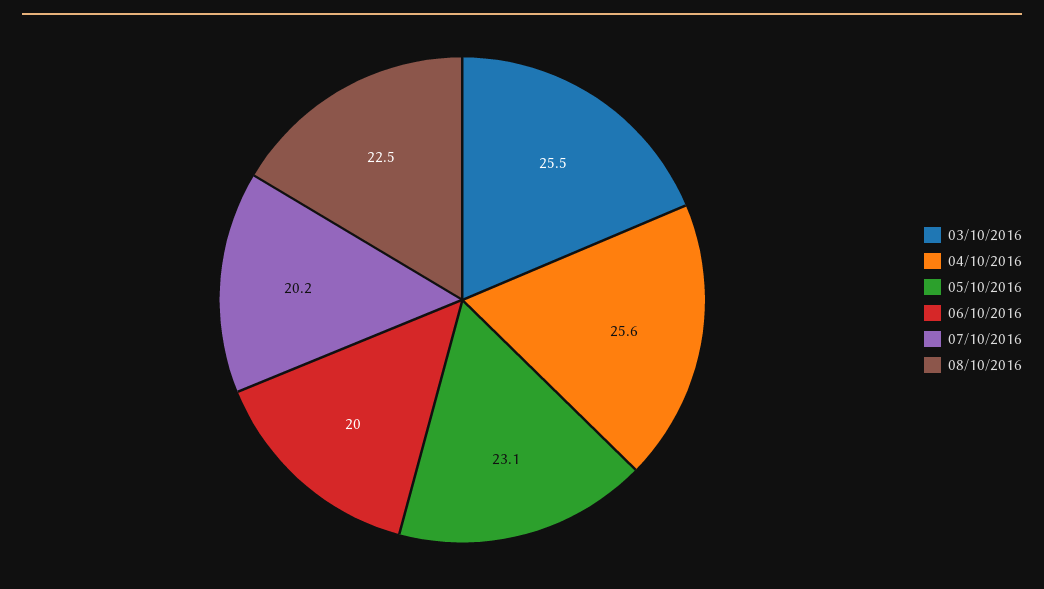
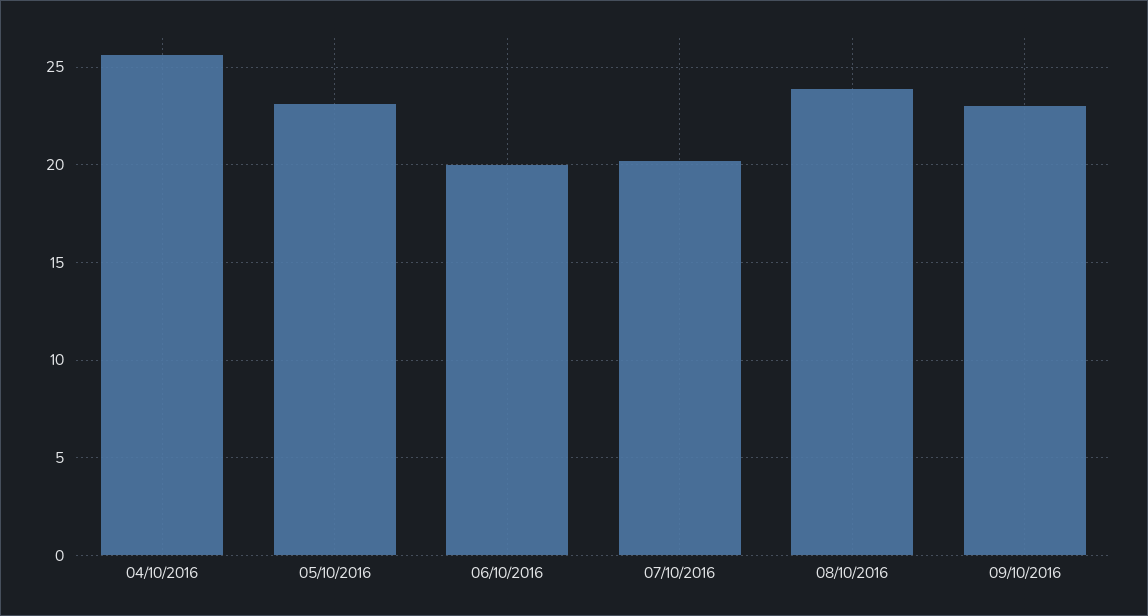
03/10/2016: 25.5 -> none
08/10/2016: 22.5 -> 24
09/10/2016: none -> 23

